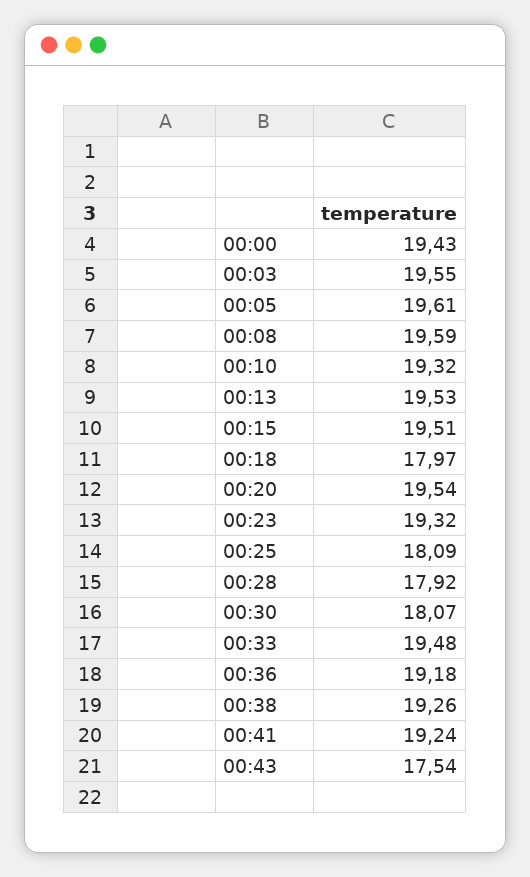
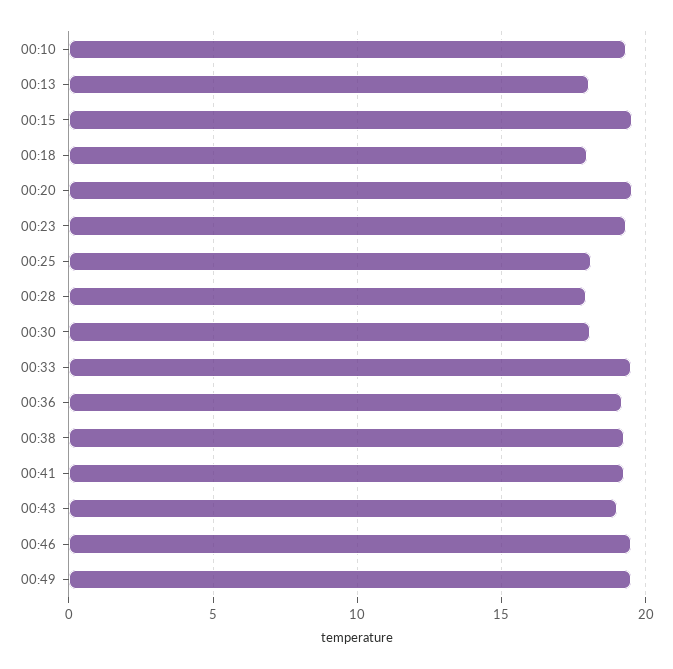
00:00: 19.43 -> none
00:03: 19.55 -> none
00:05: 19.61 -> none
00:08: 19.59 -> none
00:13: 19.53 -> 18
00:43: 17.54 -> 19
00:46: none -> 19.5
00:49: none -> 19.5

